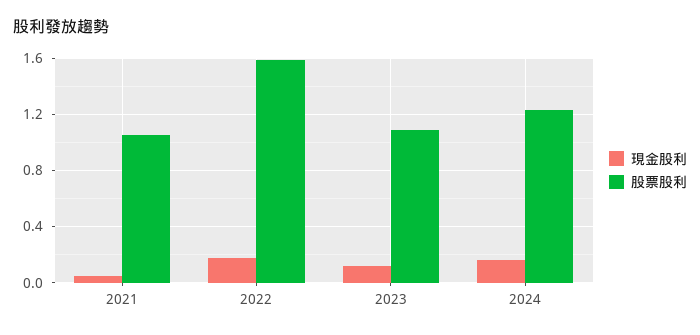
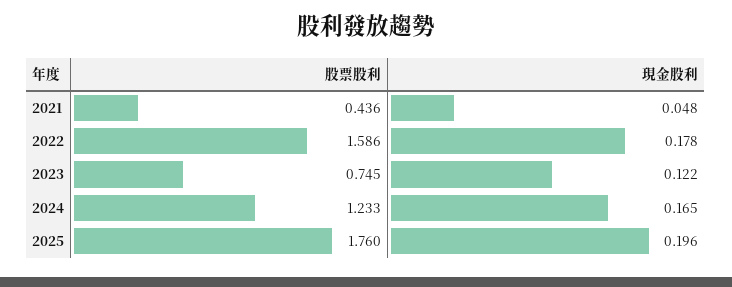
股票股利, 2021: 1.05 -> 0.436
股票股利, 2023: 1.1 -> 0.745
股票股利, 2025: none -> 1.76
現金股利, 2025: none -> 0.196

